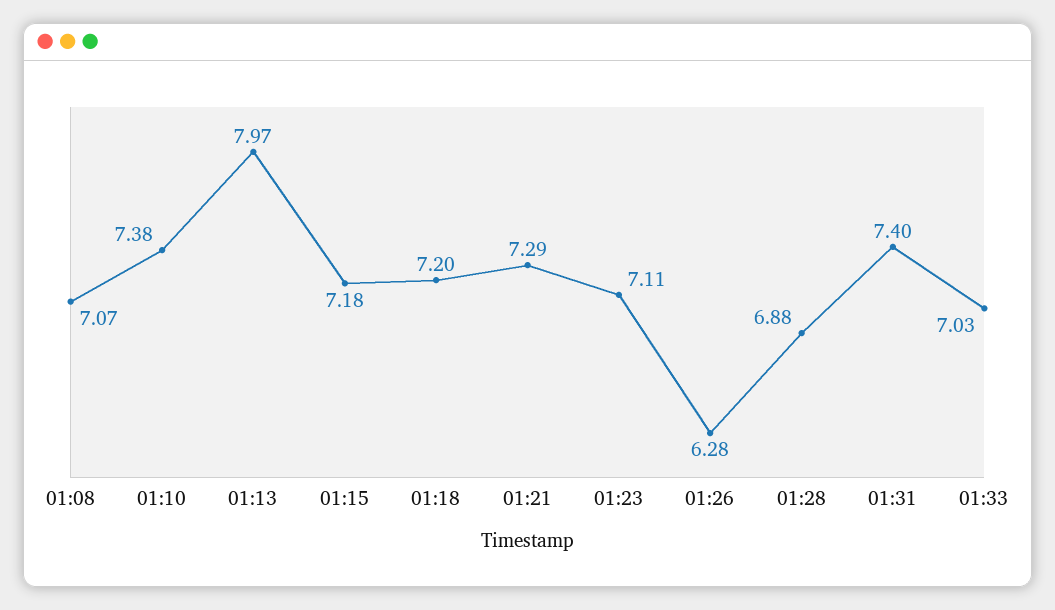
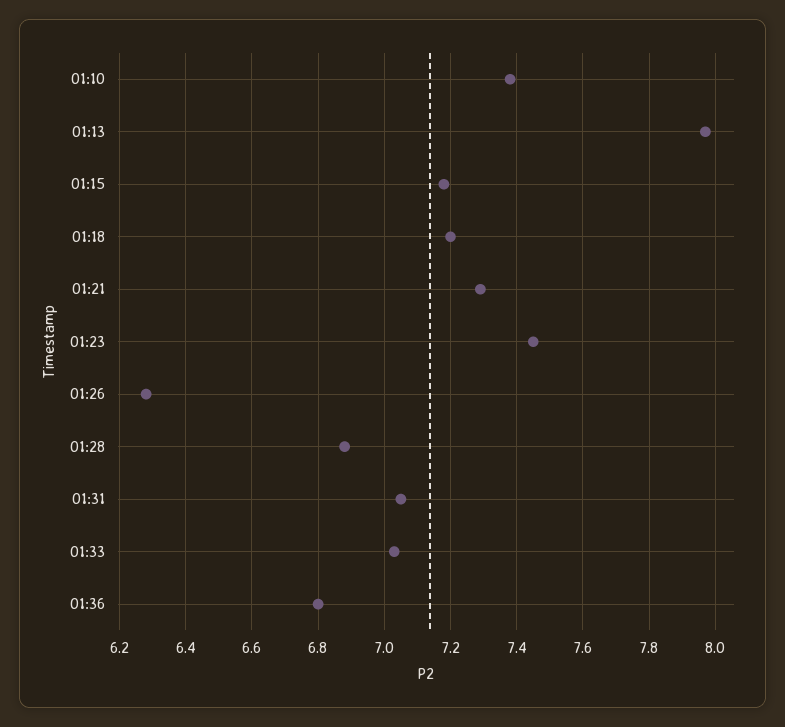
01:08: 7.07 -> none
01:23: 7.11 -> 7.45
01:31: 7.4 -> 7.05
01:36: none -> 6.8

